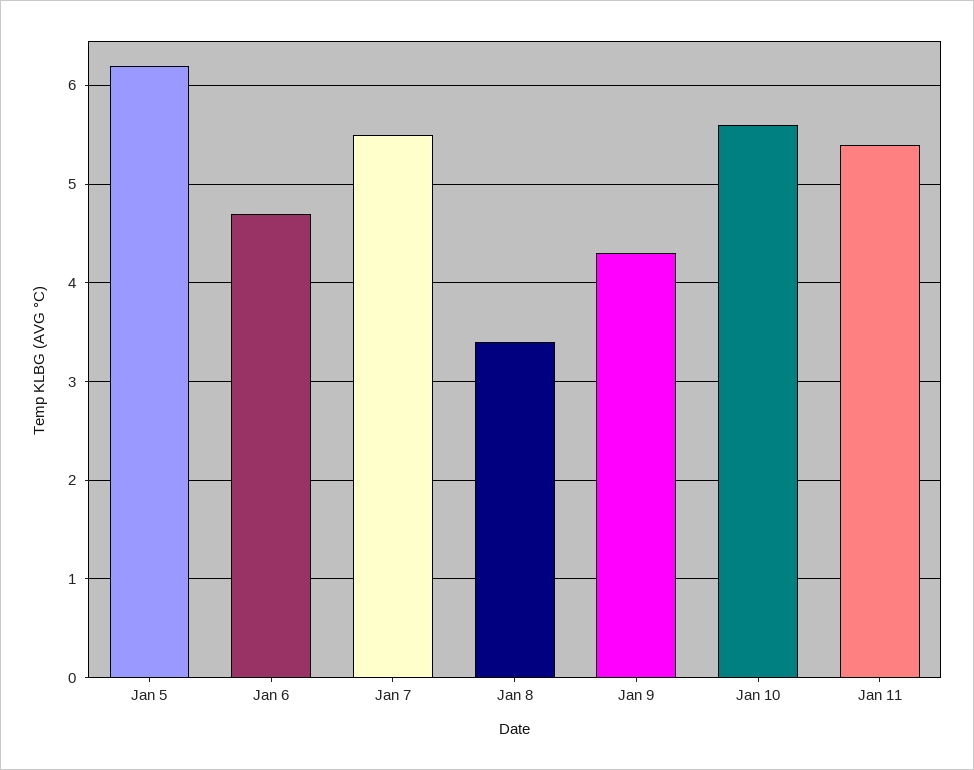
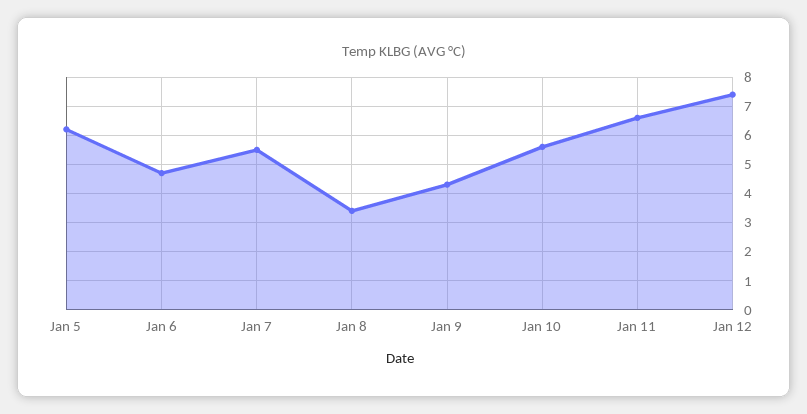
Jan 11: 5.4 -> 6.5
Jan 12: none -> 7.5

